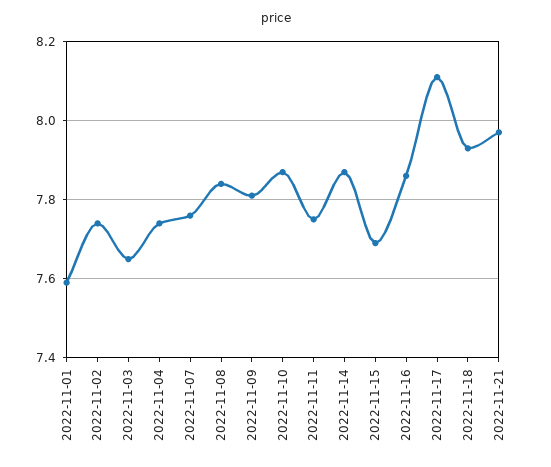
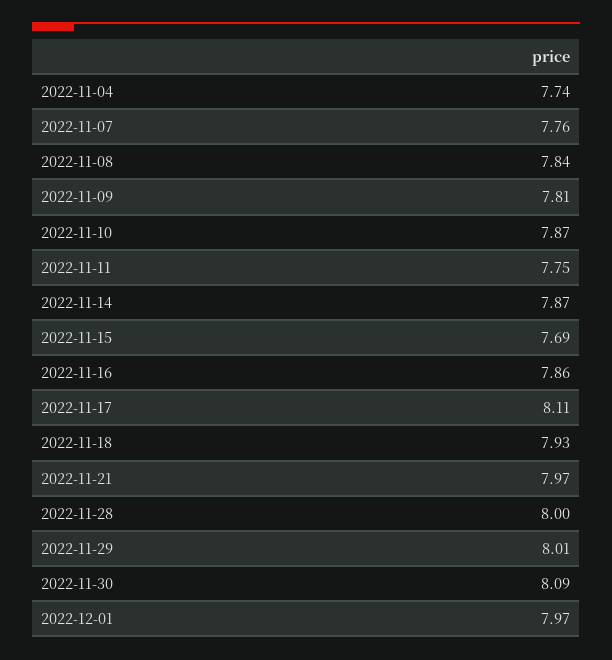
2022-11-01: 7.6 -> none
2022-11-02: 7.75 -> none
2022-11-03: 7.65 -> none
2022-11-28: none -> 8
2022-11-29: none -> 8.01
2022-11-30: none -> 8.09
2022-12-01: none -> 7.97

